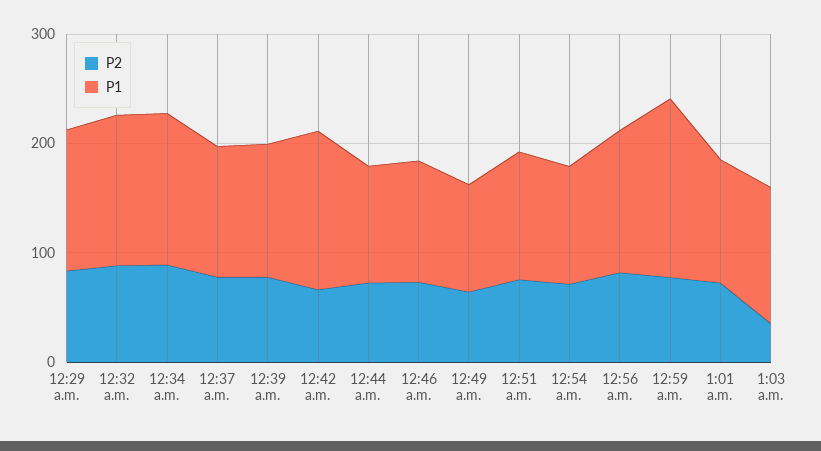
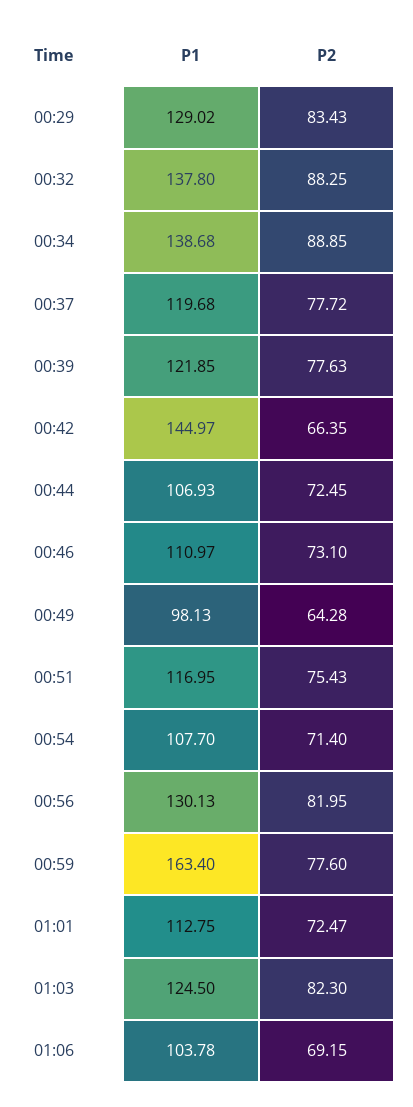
P2, 1:03 a.m.: 40 -> 82.3
P1, 01:06: none -> 103.78
P2, 01:06: none -> 69.15

